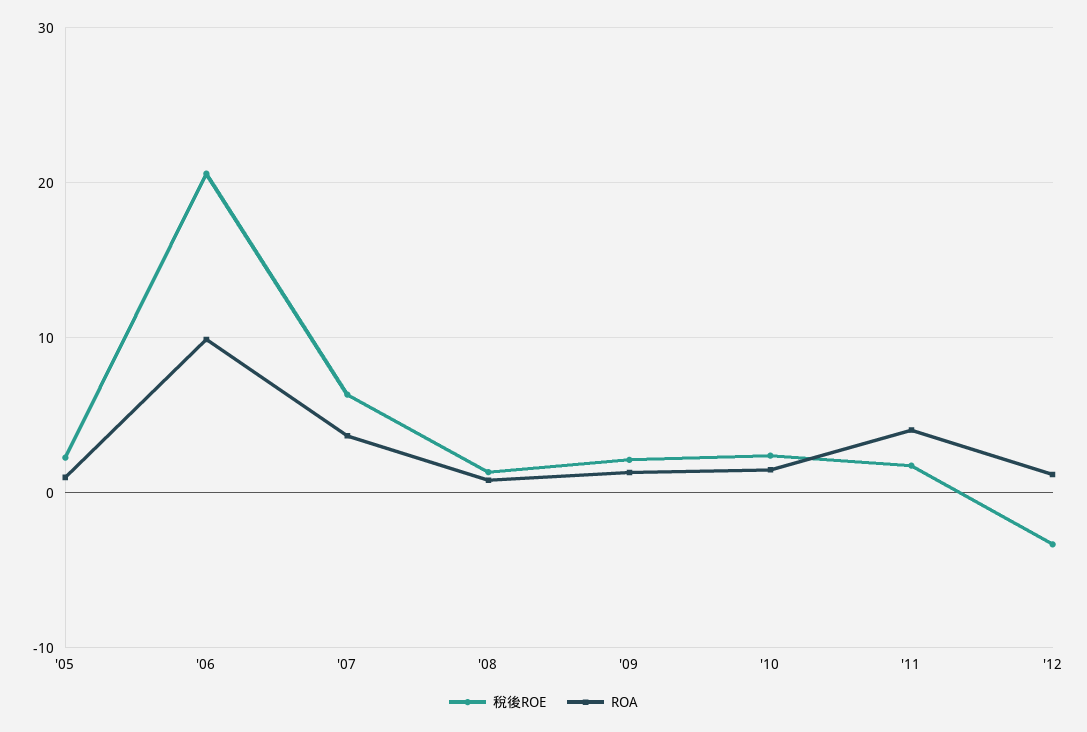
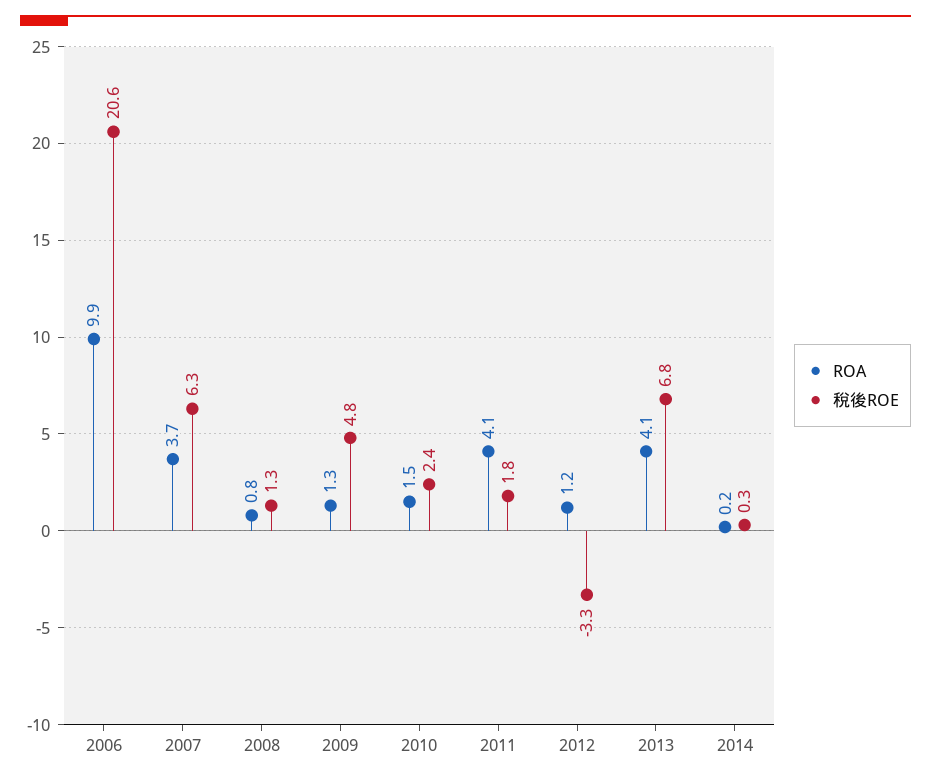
稅後ROE, '05: 2 -> none
ROA, '05: 1 -> none
稅後ROE, '09: 2 -> 4.8
ROA, 2013: none -> 4.1
稅後ROE, 2013: none -> 6.8
ROA, 2014: none -> 0.2
稅後ROE, 2014: none -> 0.3

